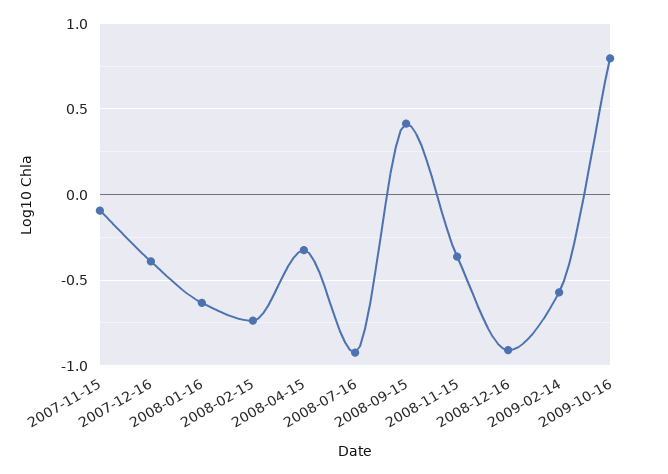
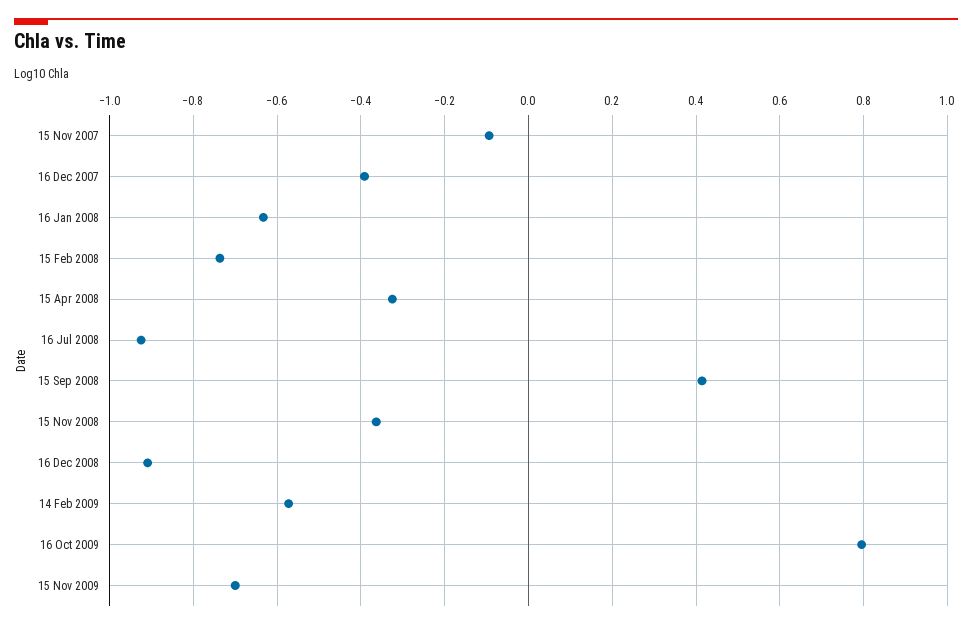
15 Nov 2009: none -> -0.7

